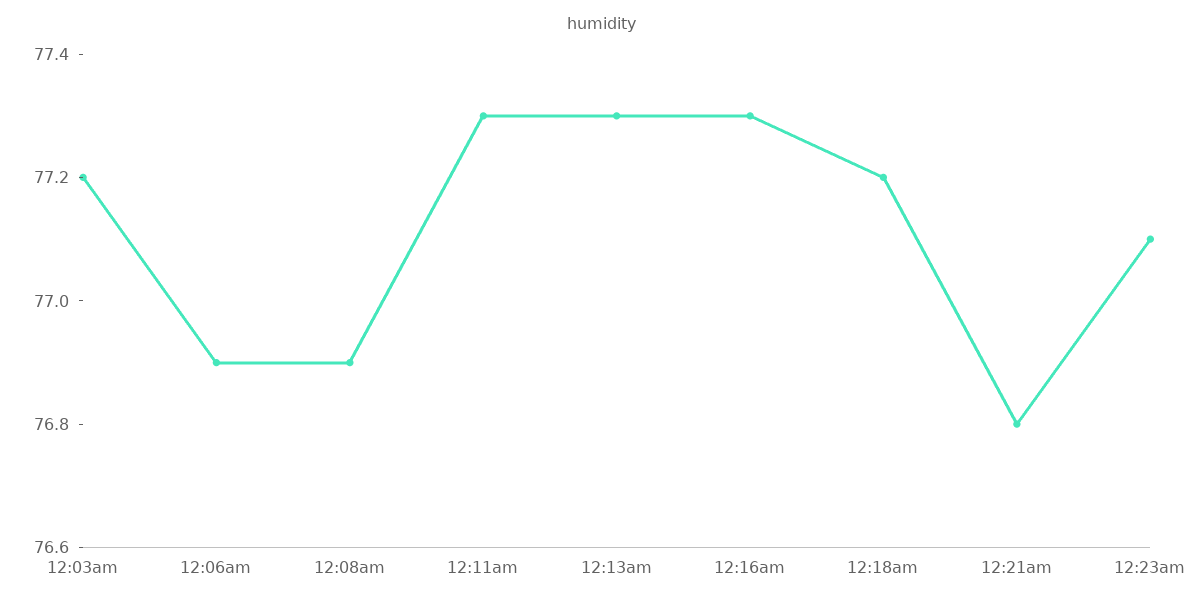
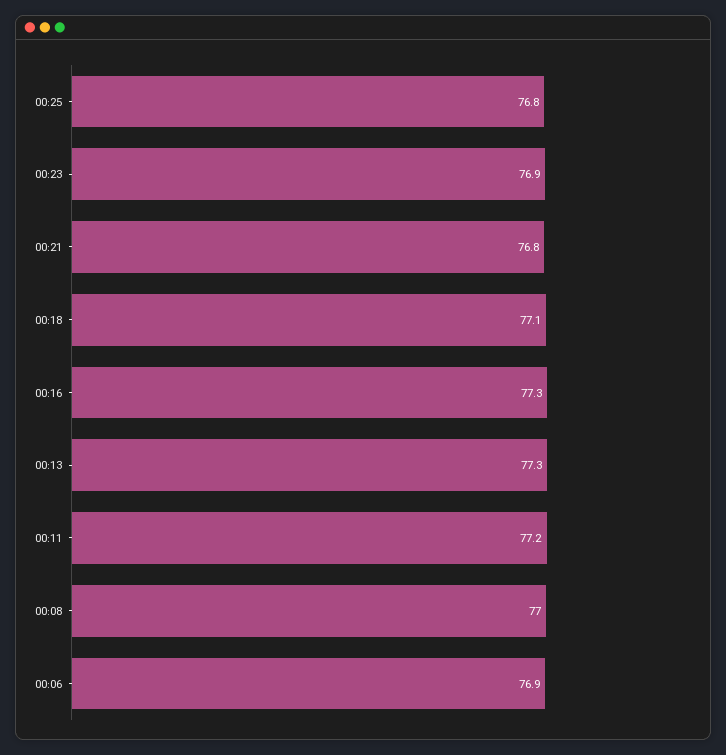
12:03am: 77.2 -> none
12:08am: 76.9 -> 77
12:11am: 77.3 -> 77.2
12:18am: 77.2 -> 77.1
12:23am: 77.1 -> 76.9
00:25: none -> 76.8

